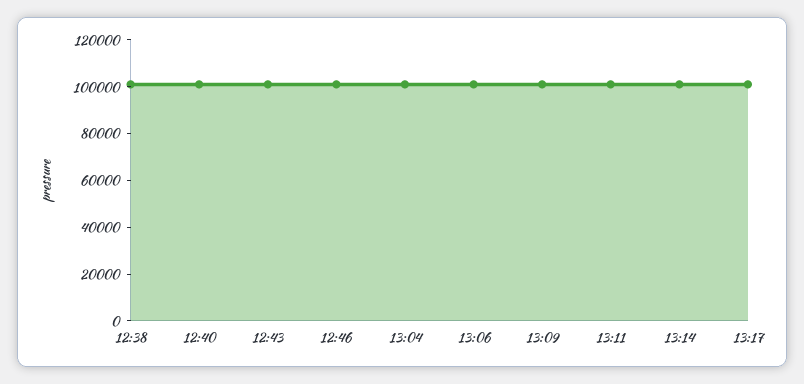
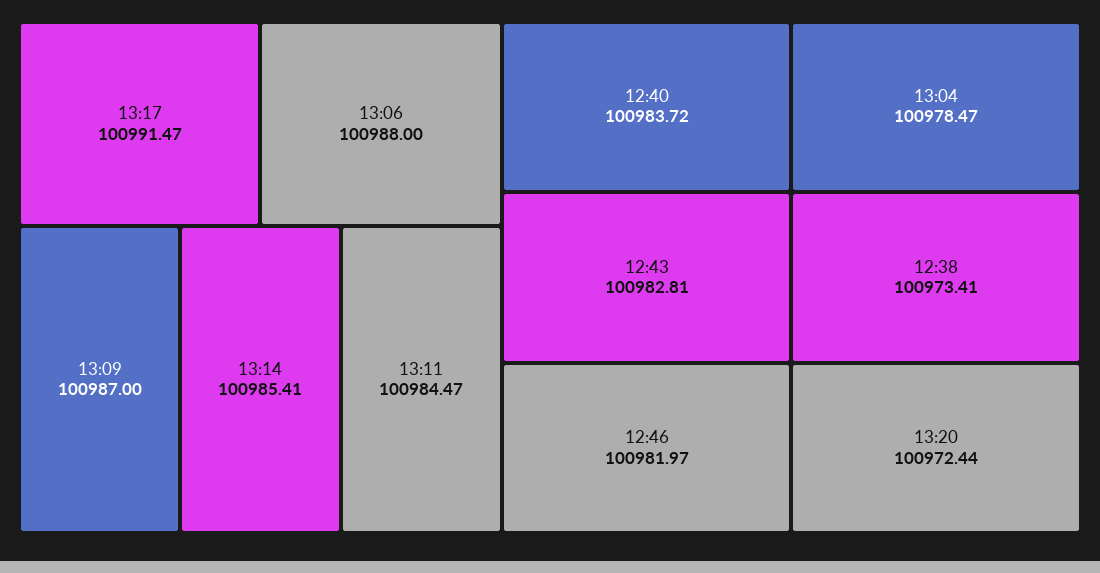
13:20: none -> 100972.44

